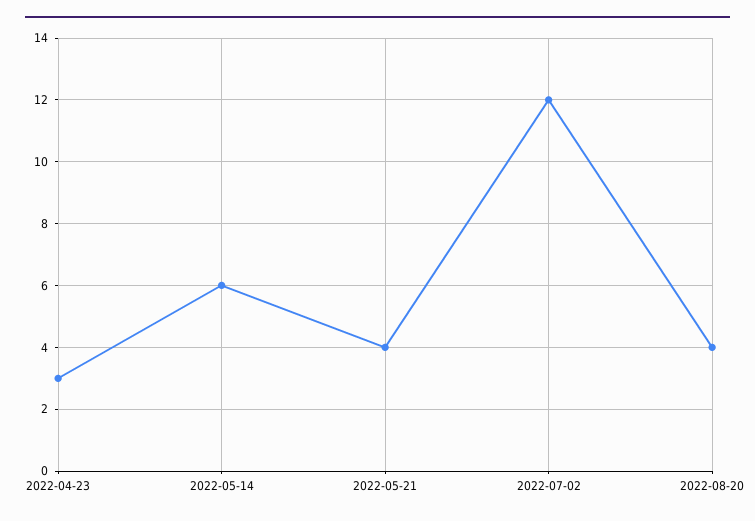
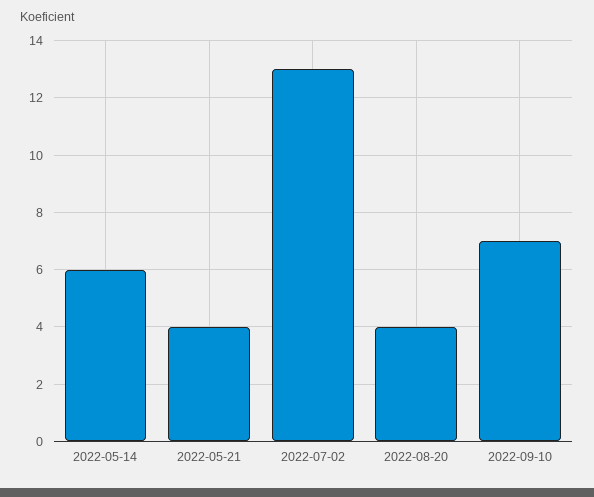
2022-04-23: 3 -> none
2022-07-02: 12 -> 13
2022-09-10: none -> 7

